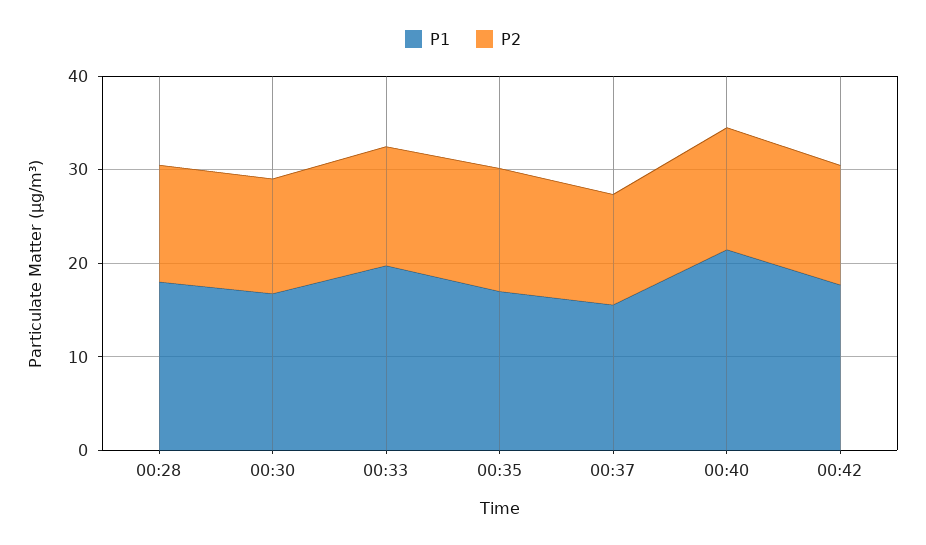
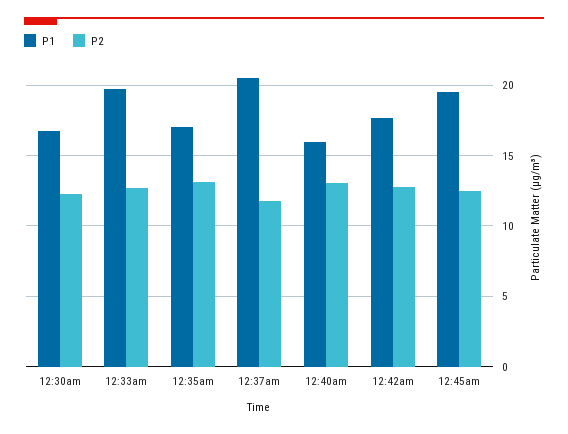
P1, 00:28: 18 -> none
P2, 00:28: 12 -> none
P1, 00:37: 16 -> 20.5
P1, 00:40: 22 -> 16
P1, 12:45am: none -> 19.5
P2, 12:45am: none -> 12.5

